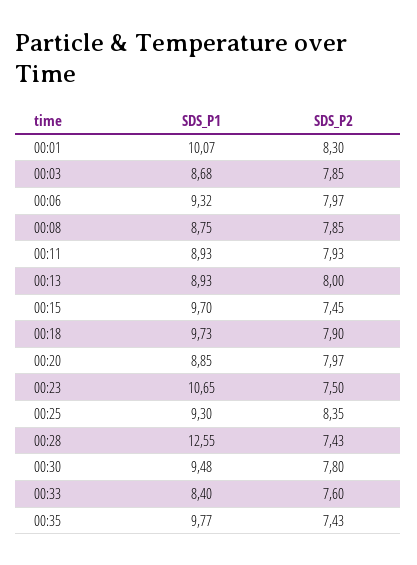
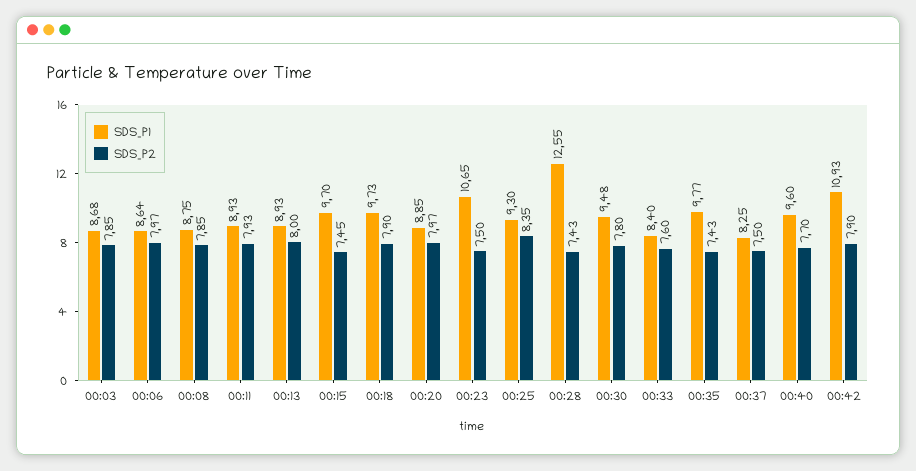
SDS_P1, 00:01: 10.07 -> none
SDS_P2, 00:01: 8.3 -> none
SDS_P1, 00:06: 9.32 -> 8.64
SDS_P1, 00:37: none -> 8.25
SDS_P2, 00:37: none -> 7.5
SDS_P1, 00:40: none -> 9.6
SDS_P2, 00:40: none -> 7.7
SDS_P1, 00:42: none -> 10.93
SDS_P2, 00:42: none -> 7.9

